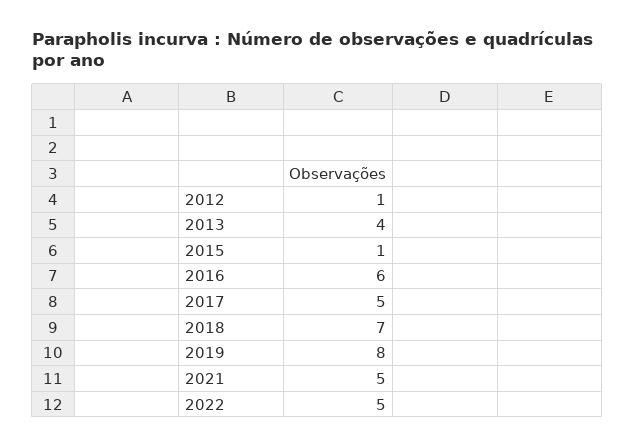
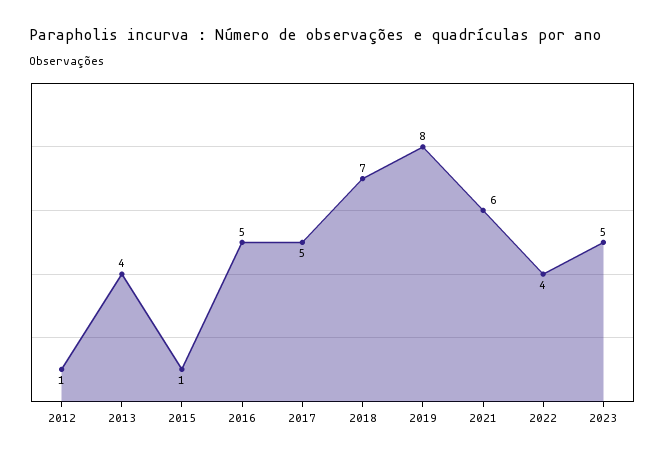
2016: 6 -> 5
2021: 5 -> 6
2022: 5 -> 4
2023: none -> 5

